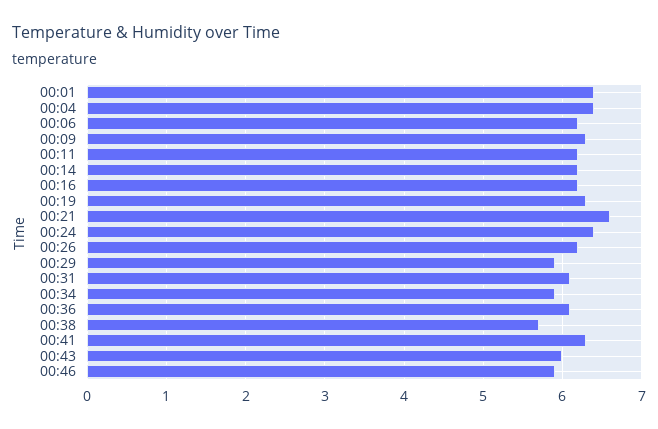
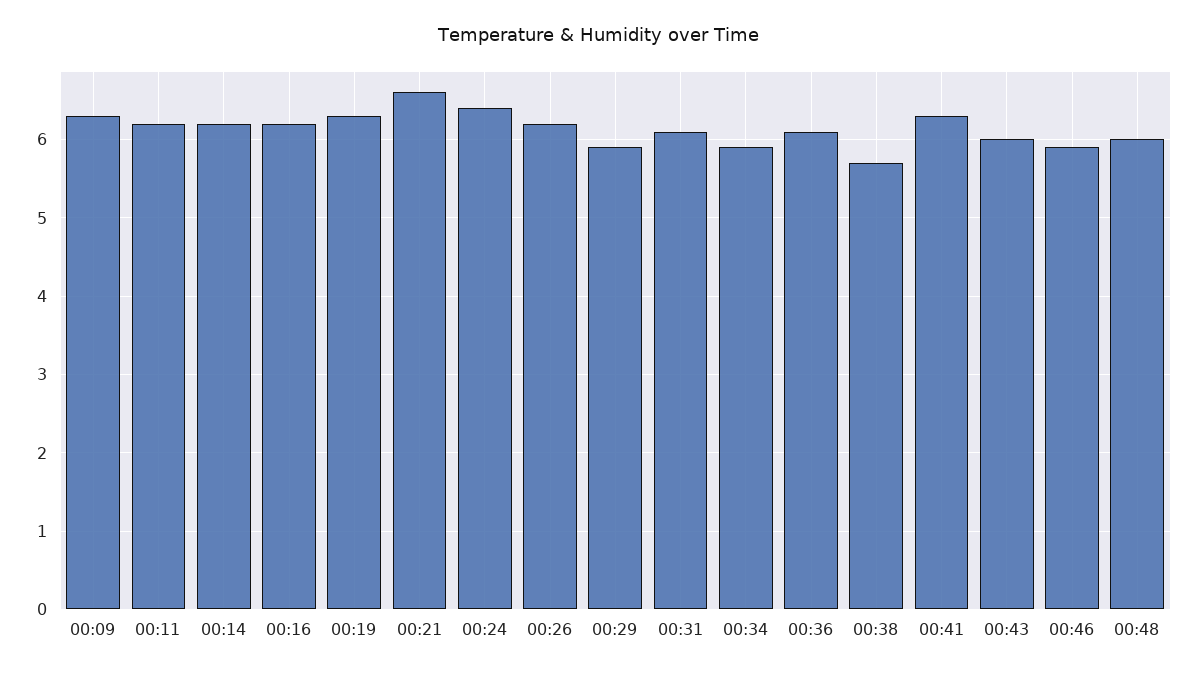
00:01: 6.4 -> none
00:04: 6.4 -> none
00:06: 6.2 -> none
00:48: none -> 6

